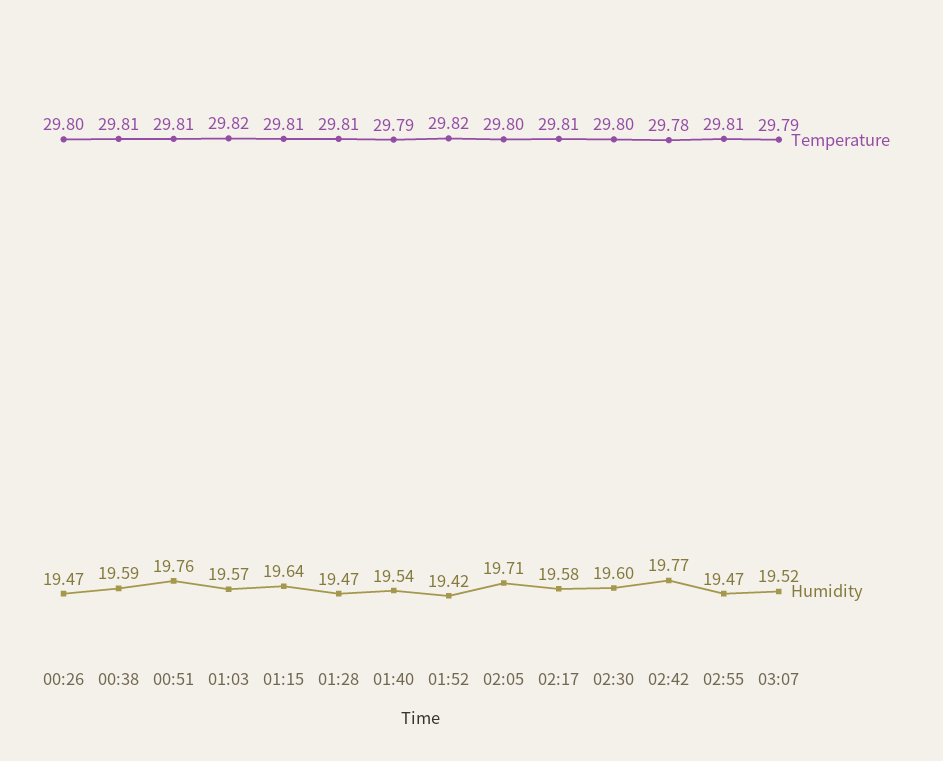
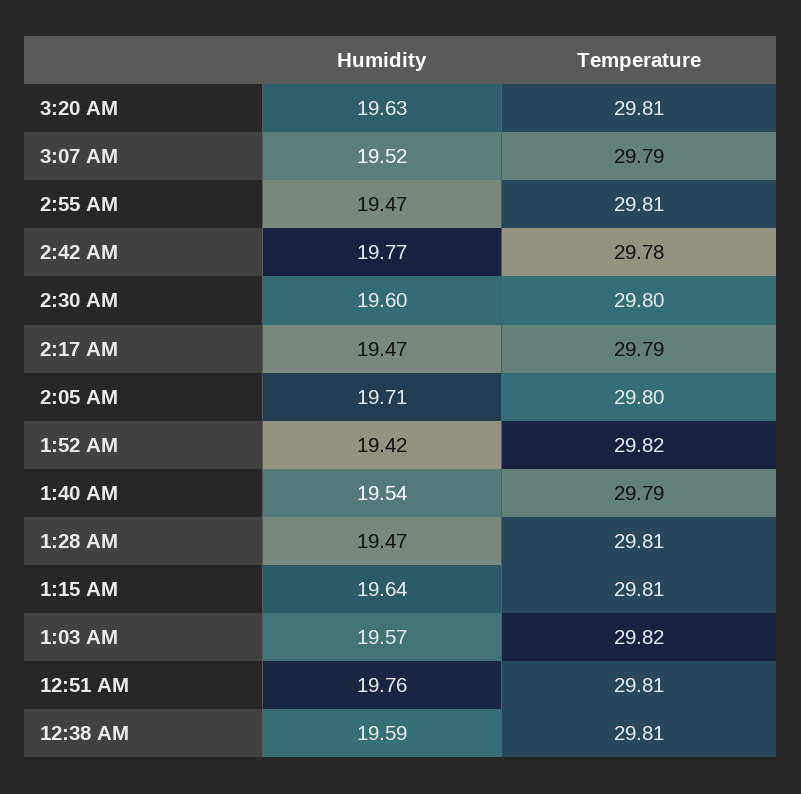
Temperature, 00:26: 29.8 -> none
Humidity, 00:26: 19.47 -> none
Temperature, 02:17: 29.81 -> 29.79
Humidity, 02:17: 19.58 -> 19.47
Humidity, 3:20 AM: none -> 19.63
Temperature, 3:20 AM: none -> 29.81

